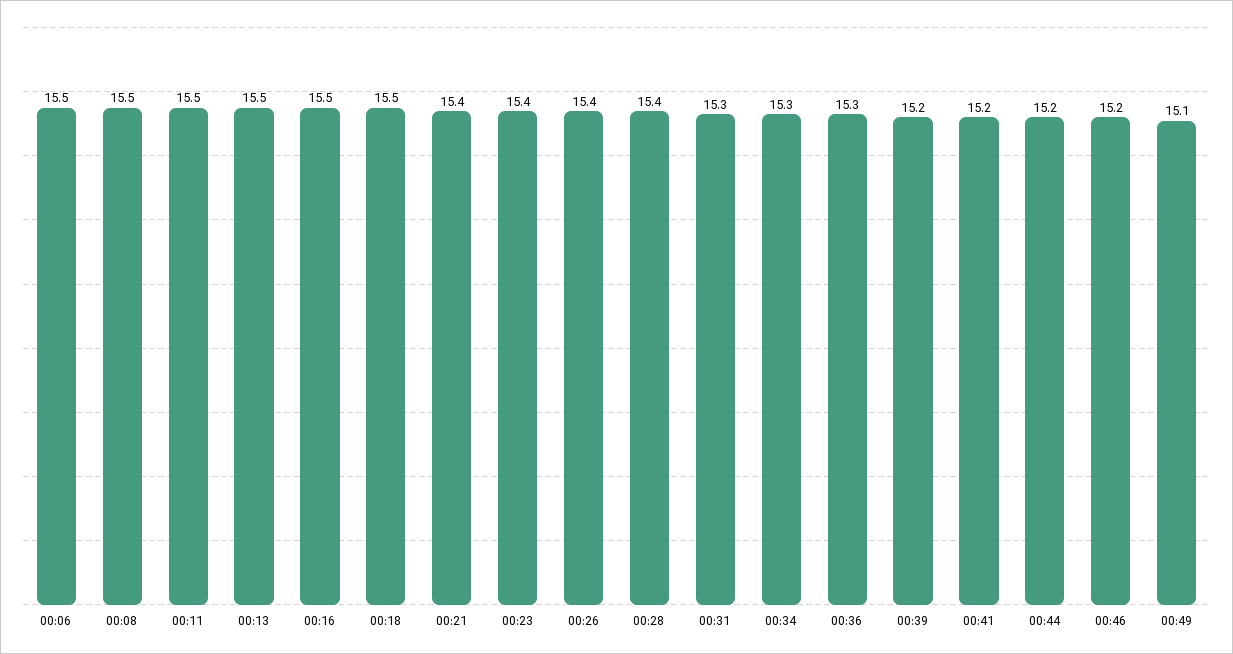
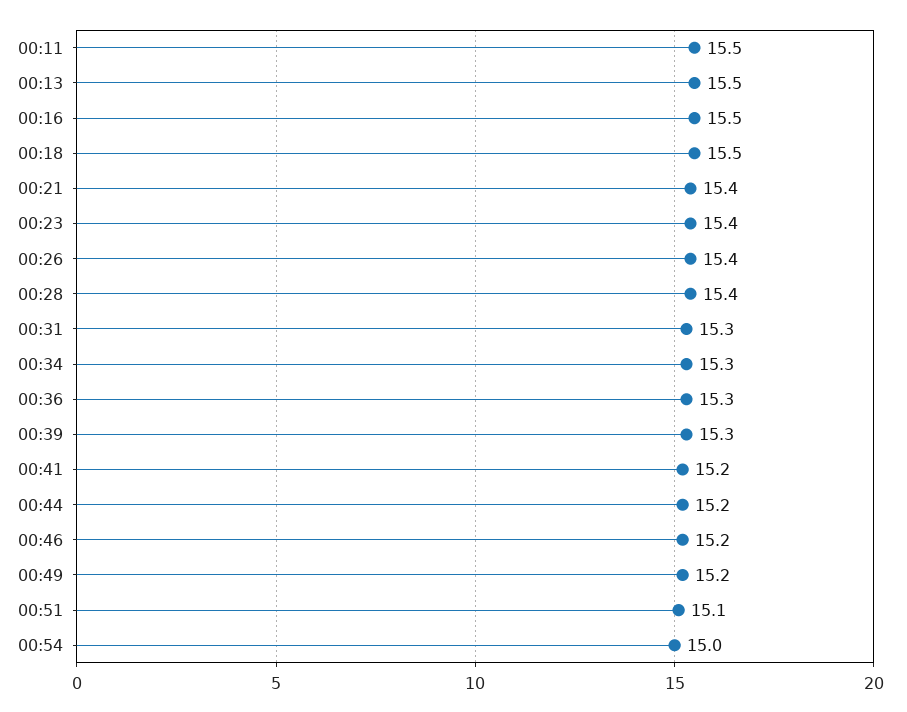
00:06: 15.5 -> none
00:08: 15.5 -> none
00:39: 15.2 -> 15.3
00:49: 15.1 -> 15.2
00:51: none -> 15.1
00:54: none -> 15

